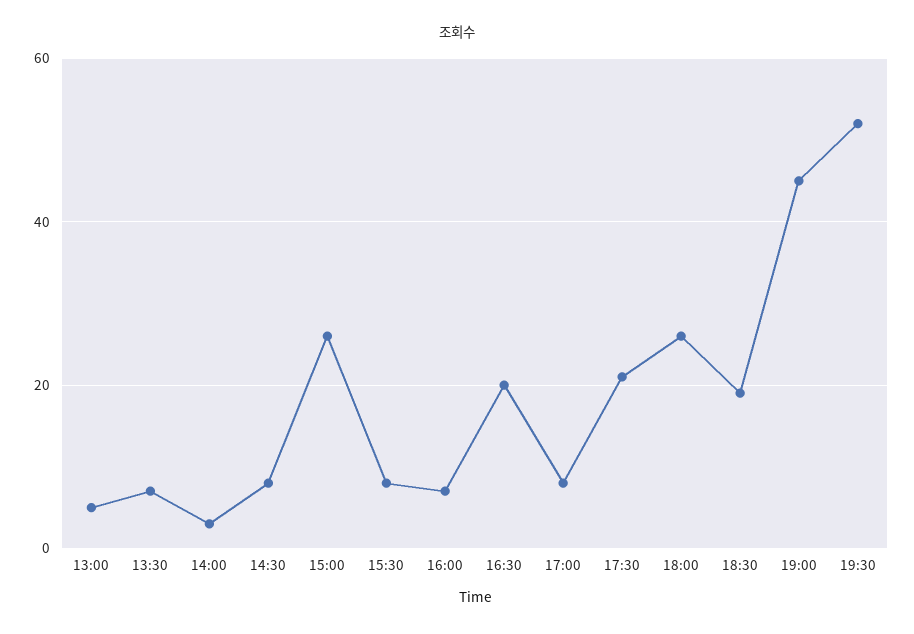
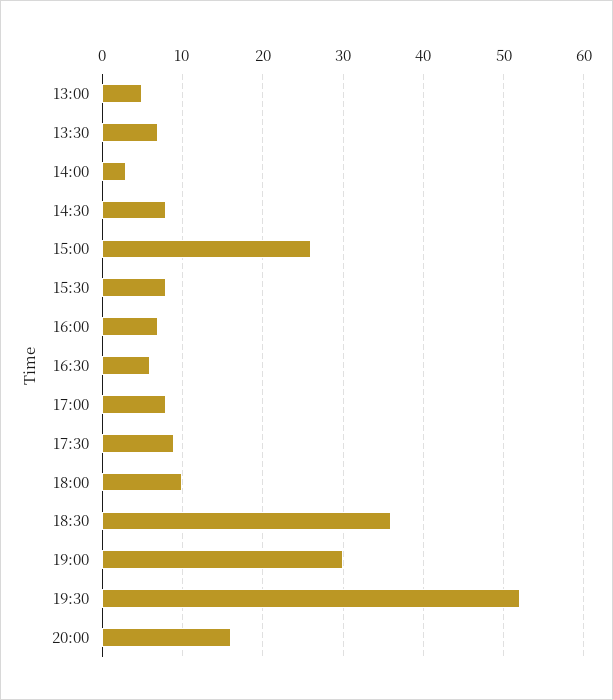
16:30: 20 -> 6
17:30: 20 -> 9
18:00: 25 -> 10
18:30: 20 -> 36
19:00: 45 -> 30
20:00: none -> 16

